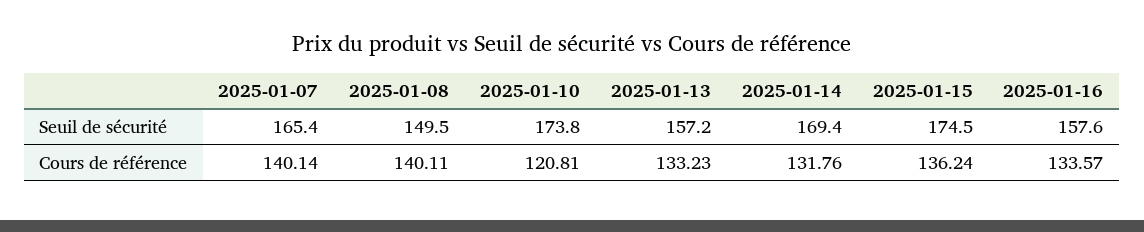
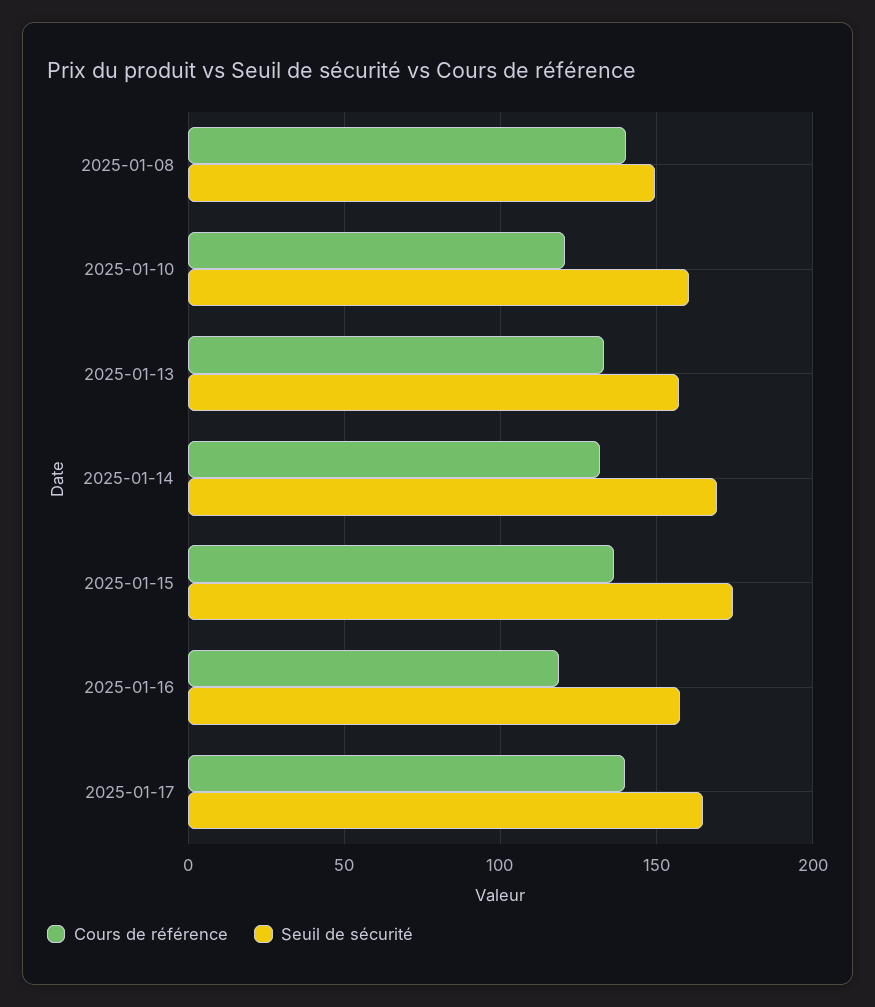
Seuil de sécurité, 2025-01-07: 165.4 -> none
Seuil de sécurité, 2025-01-10: 173.8 -> 160
Cours de référence, 2025-01-07: 140.14 -> none
Cours de référence, 2025-01-16: 133.57 -> 120
Cours de référence, 2025-01-17: none -> 140
Seuil de sécurité, 2025-01-17: none -> 165

